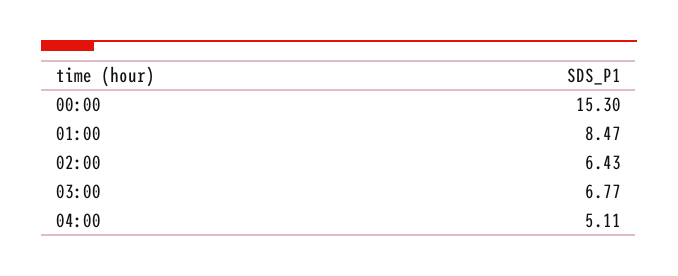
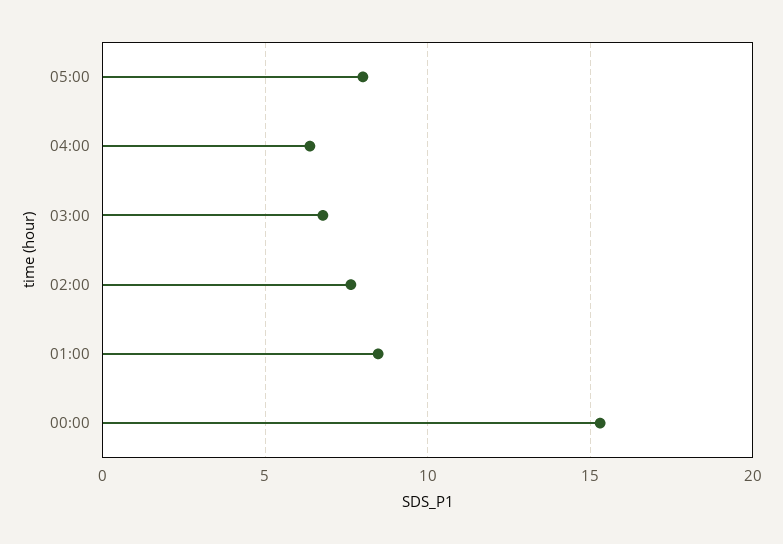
02:00: 6.43 -> 7.5
04:00: 5.11 -> 6.5
05:00: none -> 8

